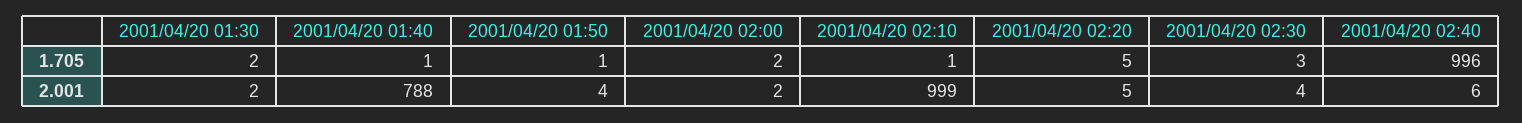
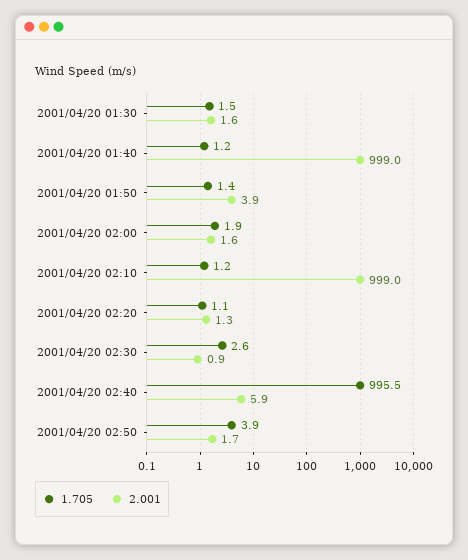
1.705, 2001/04/20 02:20: 5 -> 1.1
2.001, 2001/04/20 01:40: 788 -> 999
2.001, 2001/04/20 02:20: 5 -> 1.3
2.001, 2001/04/20 02:30: 4 -> 0.9
1.705, 2001/04/20 02:50: none -> 3.9
2.001, 2001/04/20 02:50: none -> 1.7

